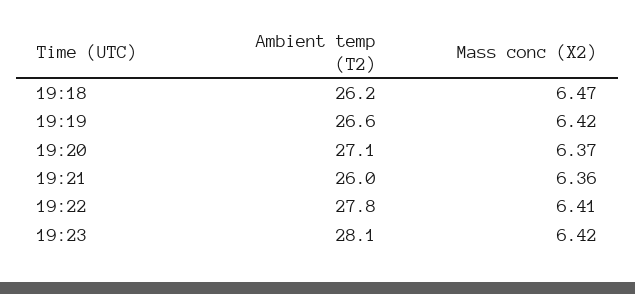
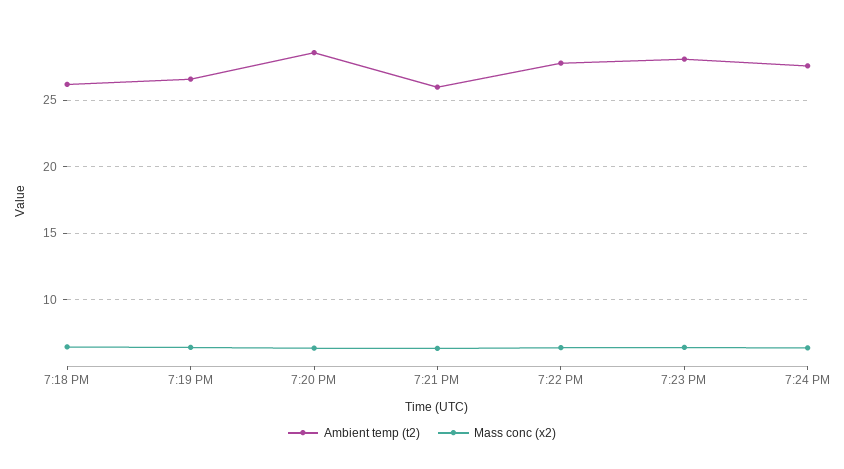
Ambient temp (T2), 19:20: 27.1 -> 28.5
Ambient temp (T2), 7:24 PM: none -> 27.5
Mass conc (X2), 7:24 PM: none -> 6.5

